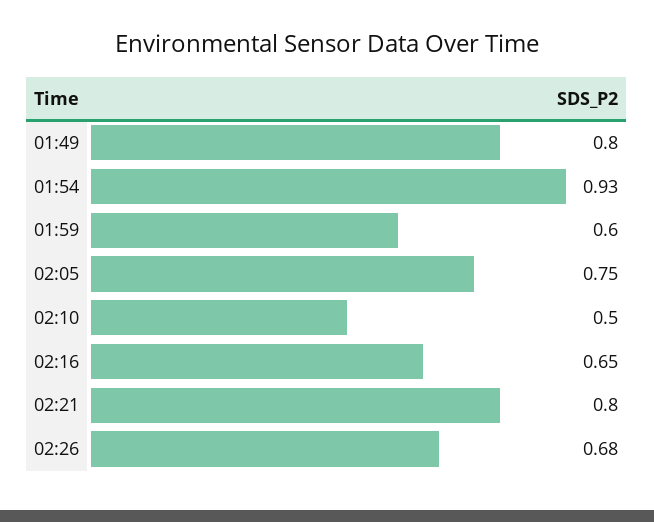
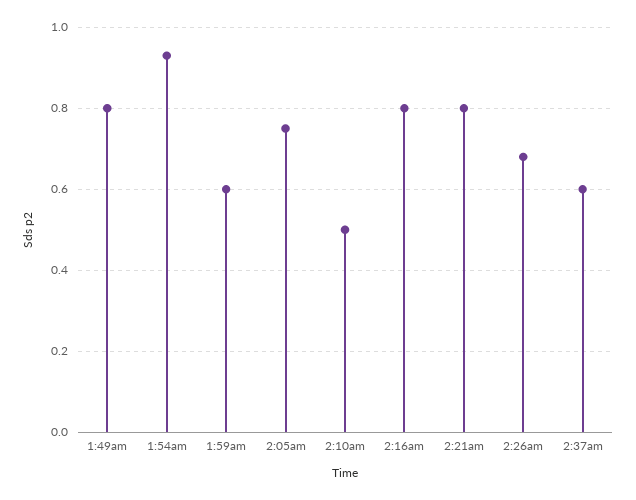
02:16: 0.65 -> 0.8
2:37am: none -> 0.6

